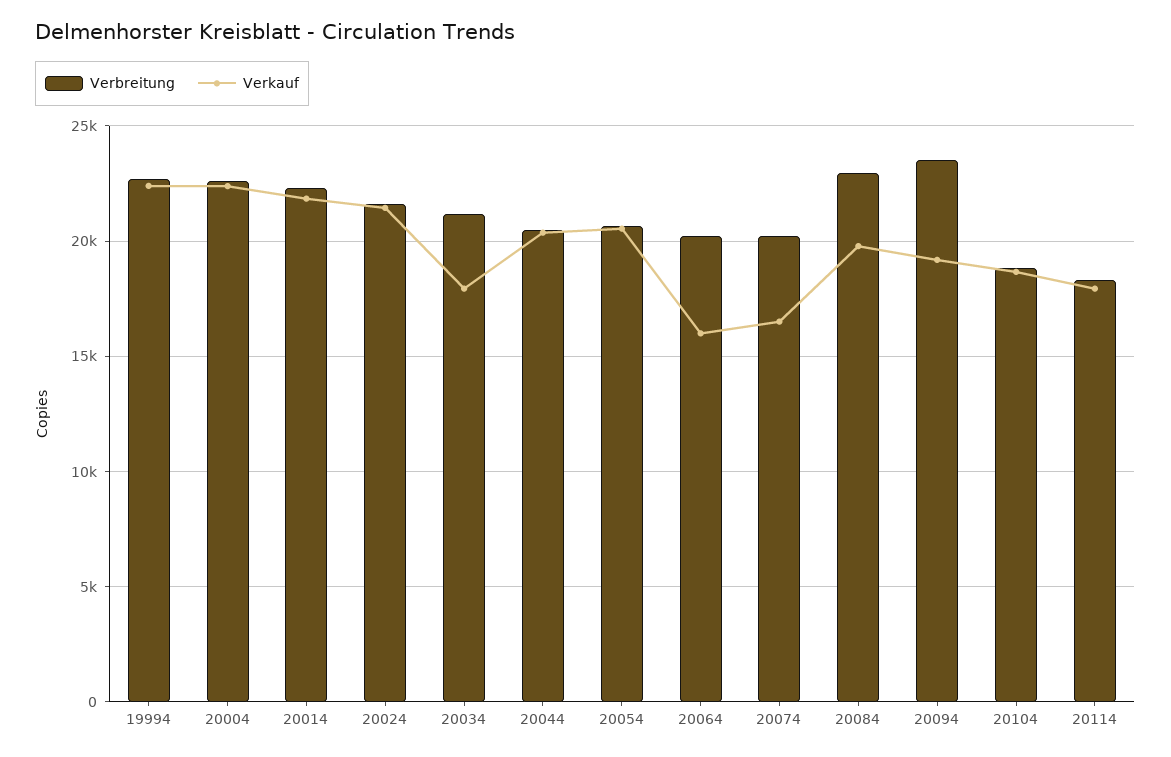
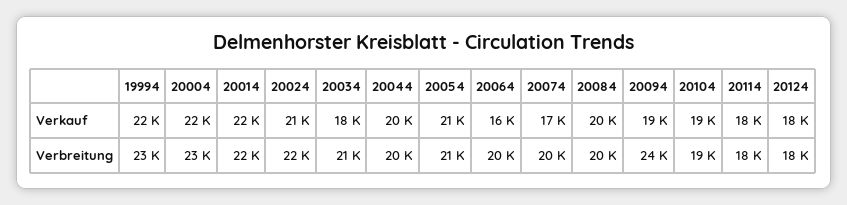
Verbreitung, 20084: 23000 -> 20000
Verkauf, 20124: none -> 18000
Verbreitung, 20124: none -> 18000

